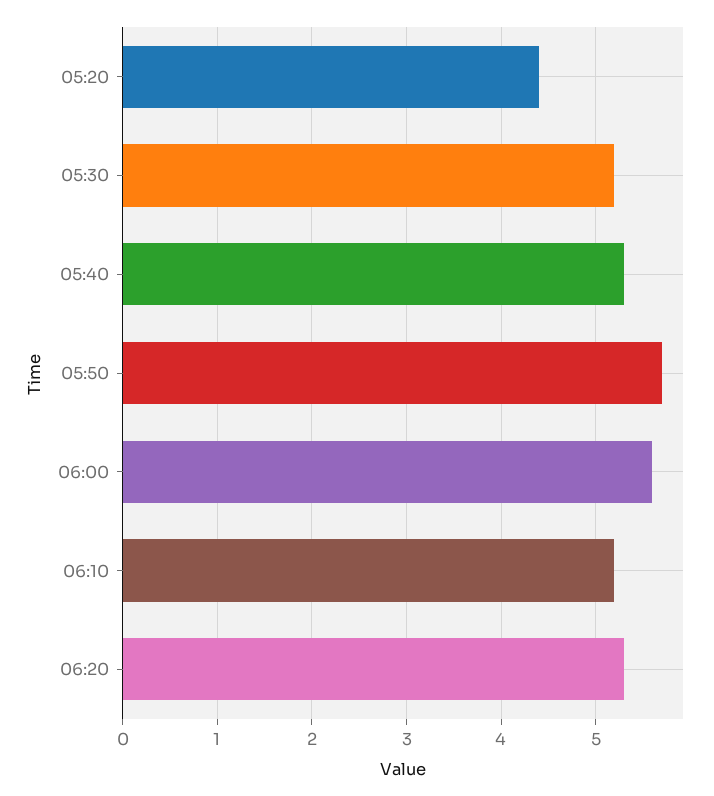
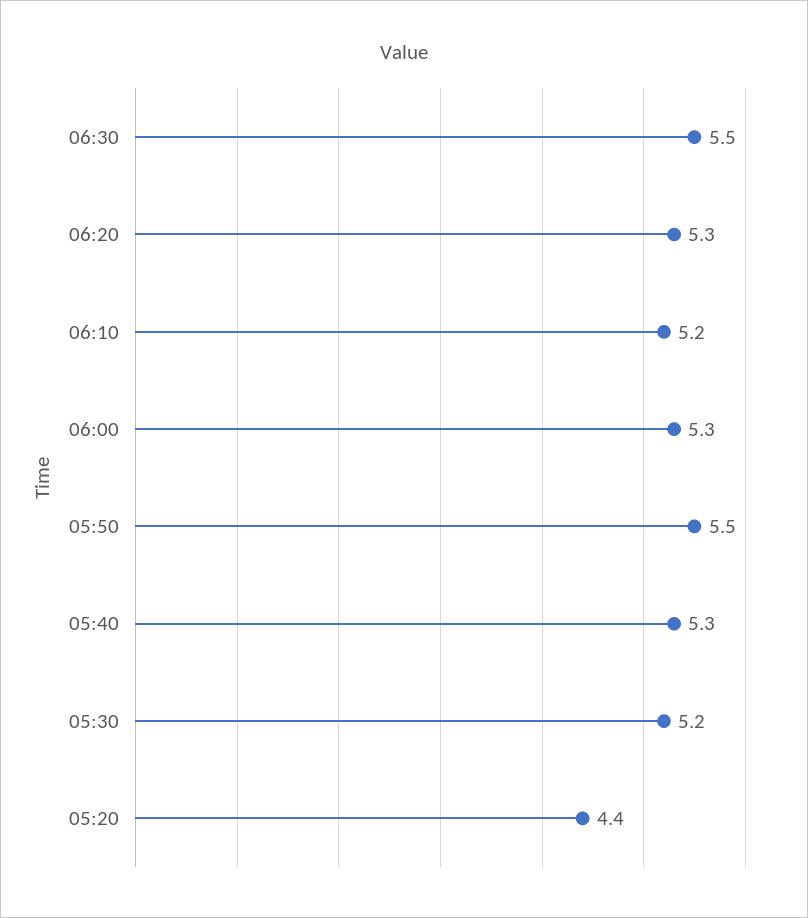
05:50: 5.7 -> 5.5
06:00: 5.6 -> 5.3
06:30: none -> 5.5

